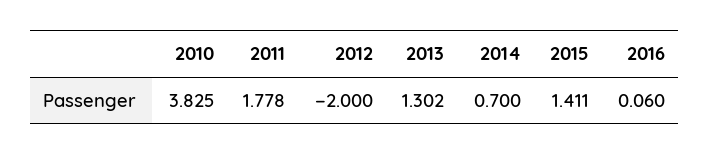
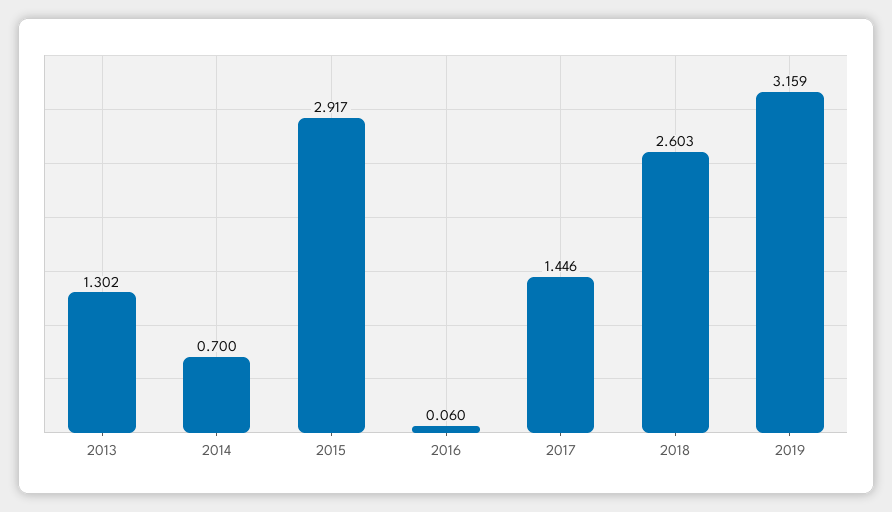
2010: 3.825 -> none
2011: 1.778 -> none
2012: -2 -> none
2015: 1.411 -> 2.917
2017: none -> 1.446
2018: none -> 2.603
2019: none -> 3.159

